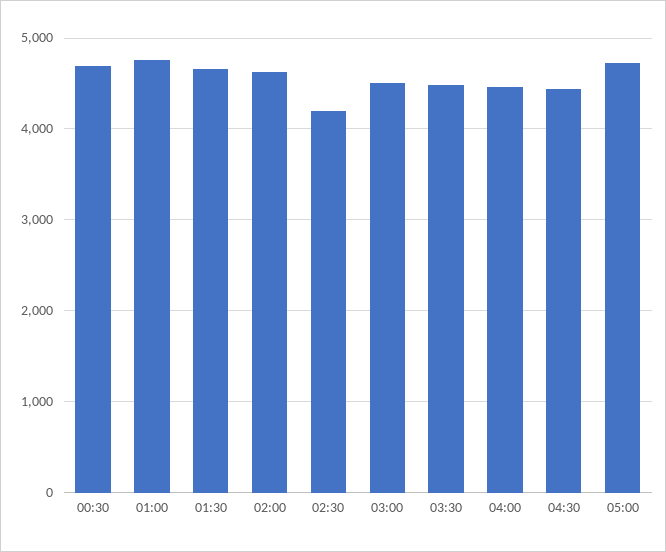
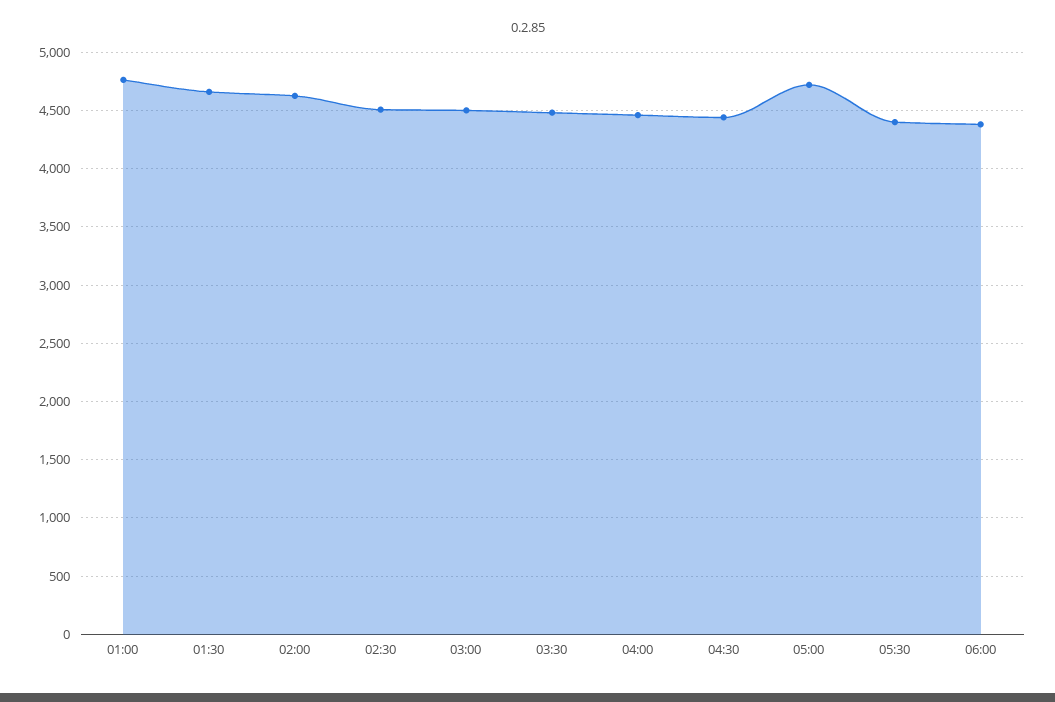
00:30: 4700 -> none
02:30: 4200 -> 4500
05:30: none -> 4400
06:00: none -> 4400

